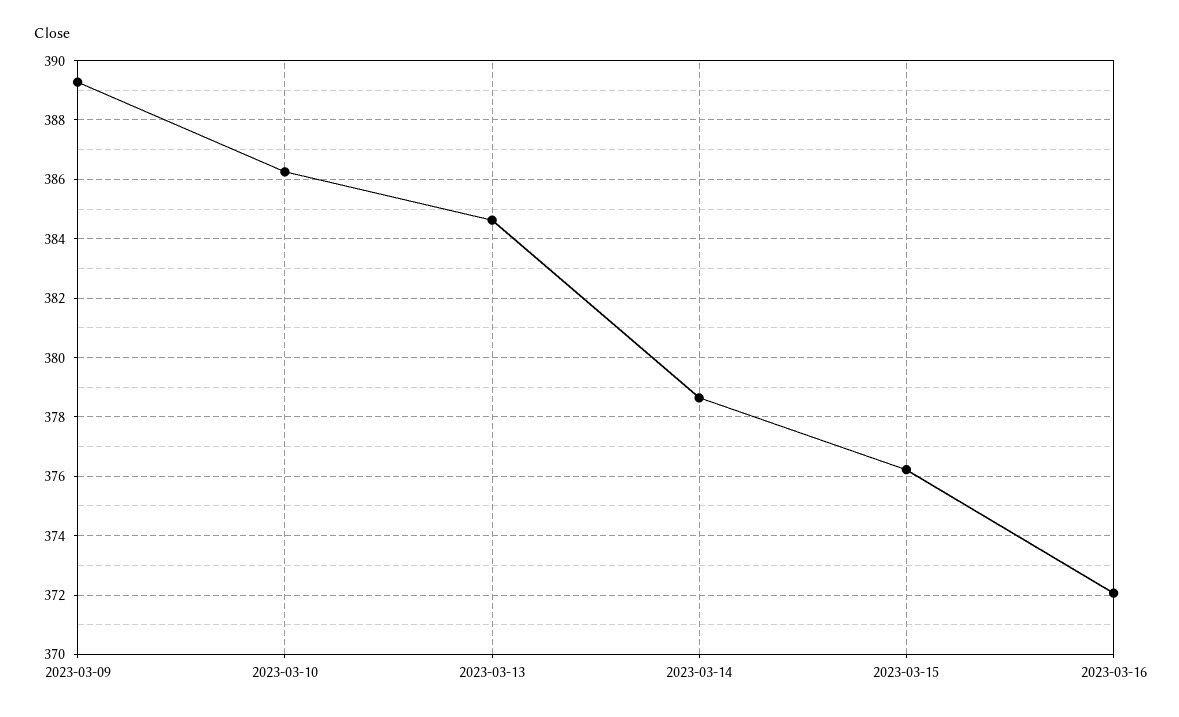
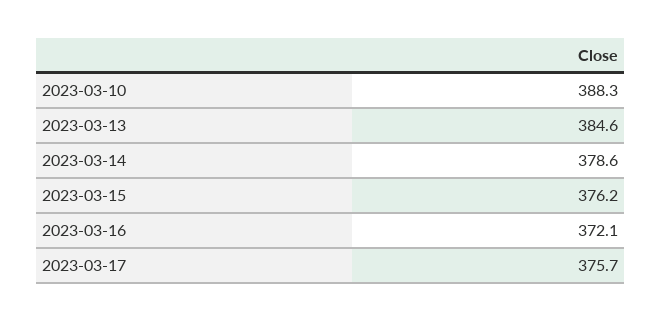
2023-03-09: 389.25 -> none
2023-03-10: 386.25 -> 388.3
2023-03-17: none -> 375.7

